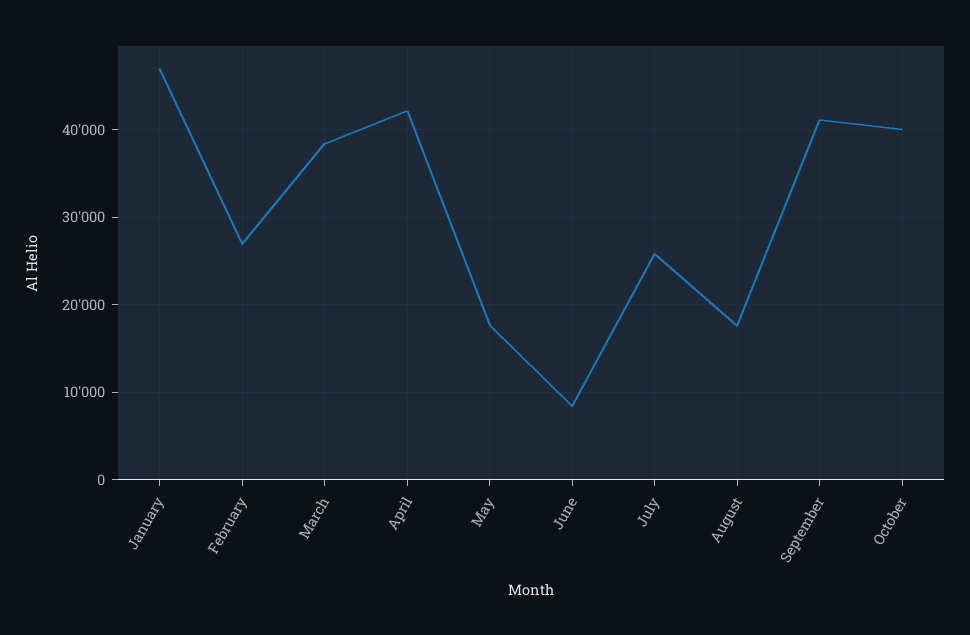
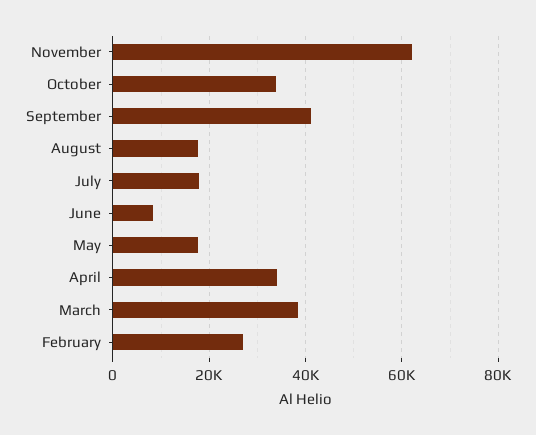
January: 47000 -> none
April: 42000 -> 34000
July: 26000 -> 18000
October: 40000 -> 34000
November: none -> 62000

